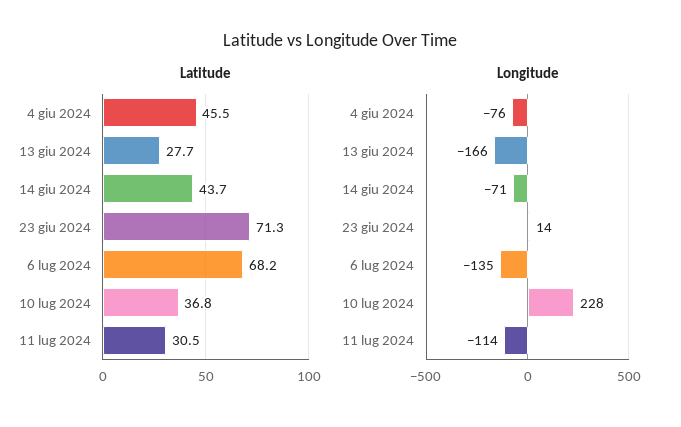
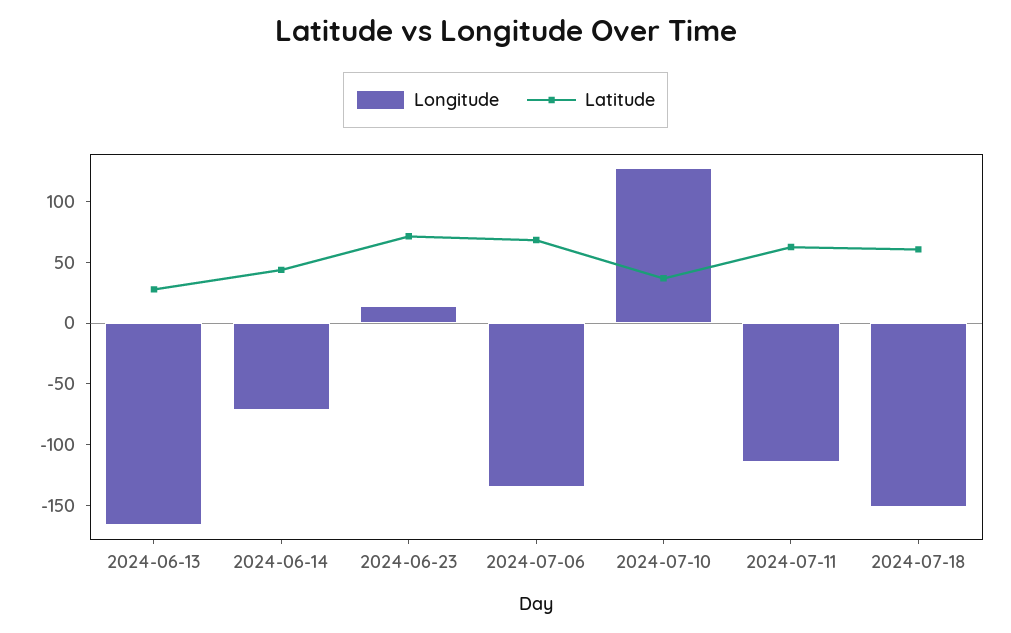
Latitude, 4 giu 2024: 45.5 -> none
Latitude, 11 lug 2024: 30.5 -> 60
Longitude, 4 giu 2024: -76 -> none
Longitude, 10 lug 2024: 228 -> 130
Longitude, 2024-07-18: none -> -150
Latitude, 2024-07-18: none -> 60

